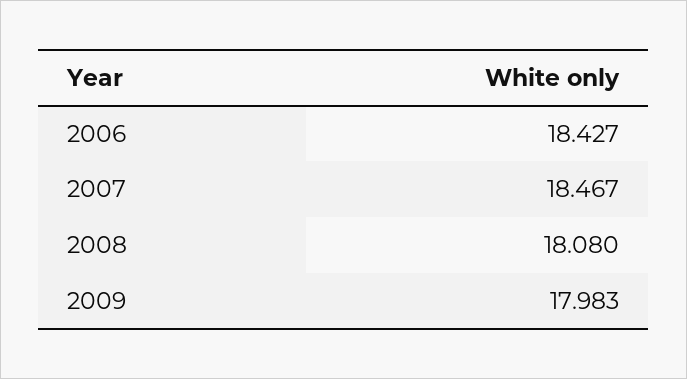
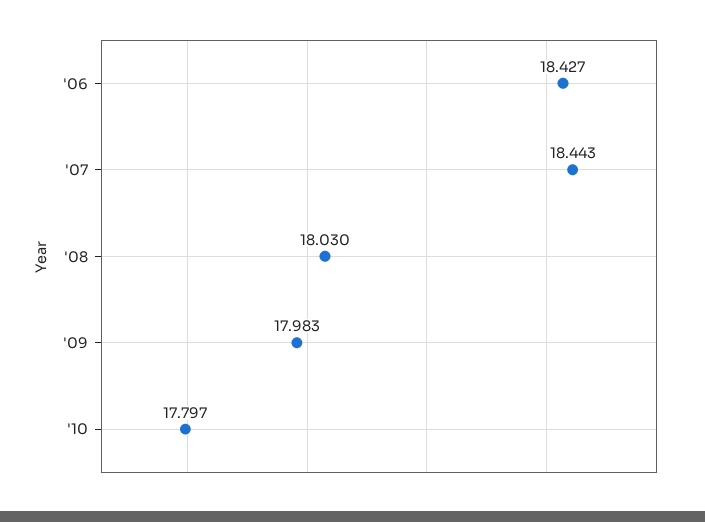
2007: 18.467 -> 18.443
2008: 18.08 -> 18.03
'10: none -> 17.797

